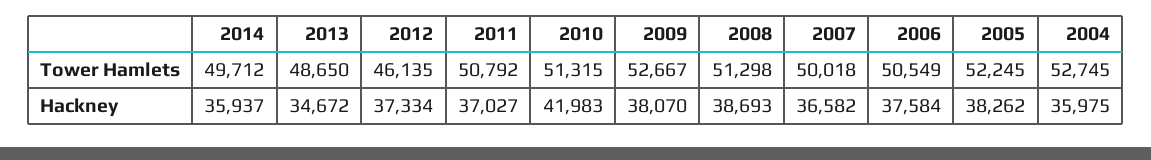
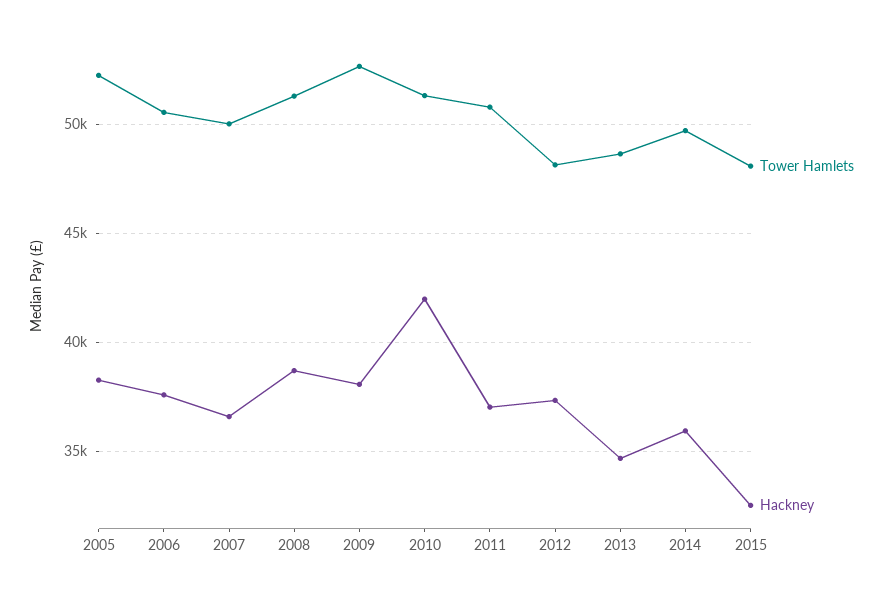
Tower Hamlets, 2012: 46135 -> 48000
Tower Hamlets, 2004: 52745 -> none
Hackney, 2004: 35975 -> none
Tower Hamlets, 2015: none -> 48000
Hackney, 2015: none -> 32500

